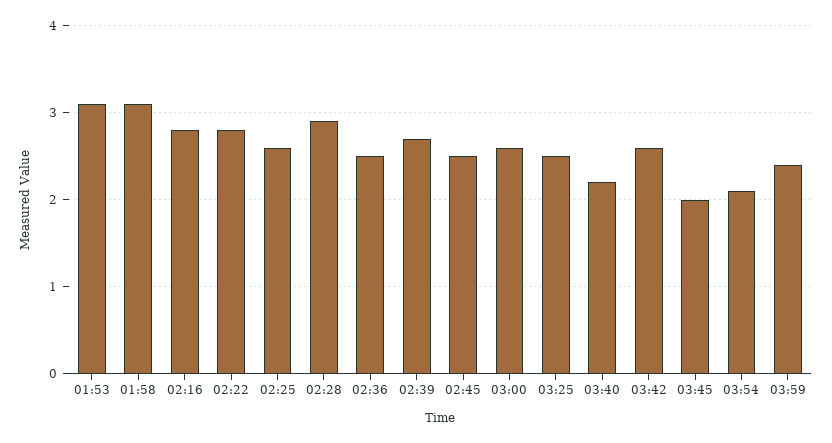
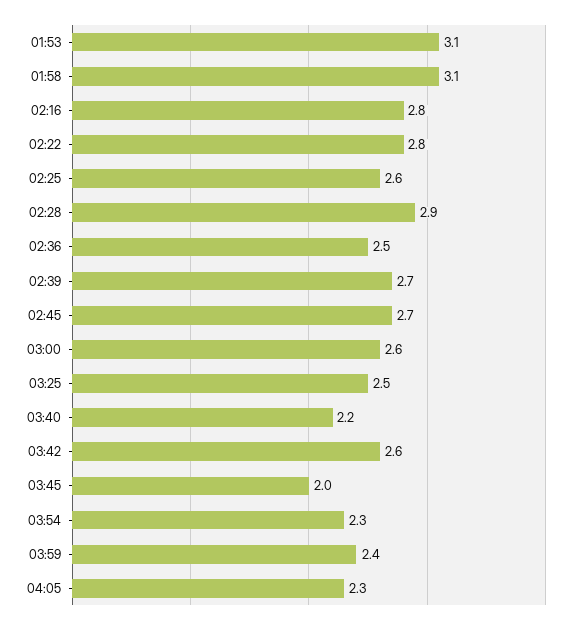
02:45: 2.5 -> 2.7
03:54: 2.1 -> 2.3
04:05: none -> 2.3

